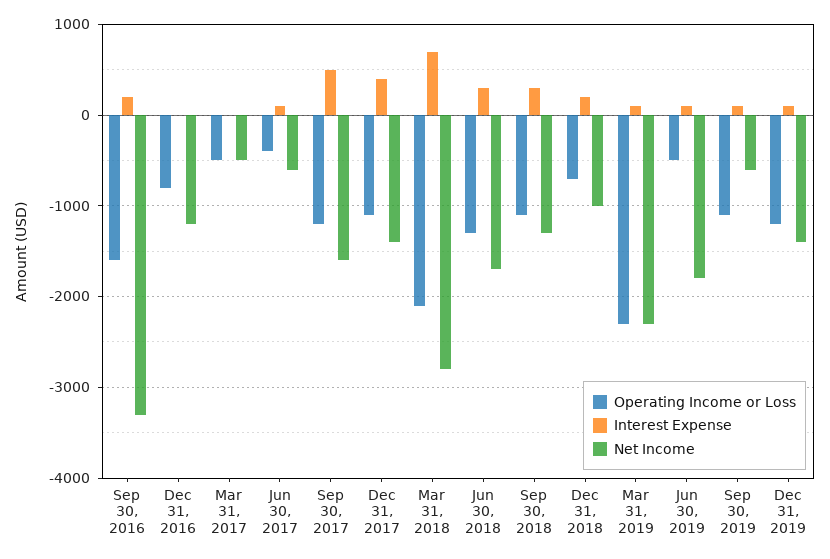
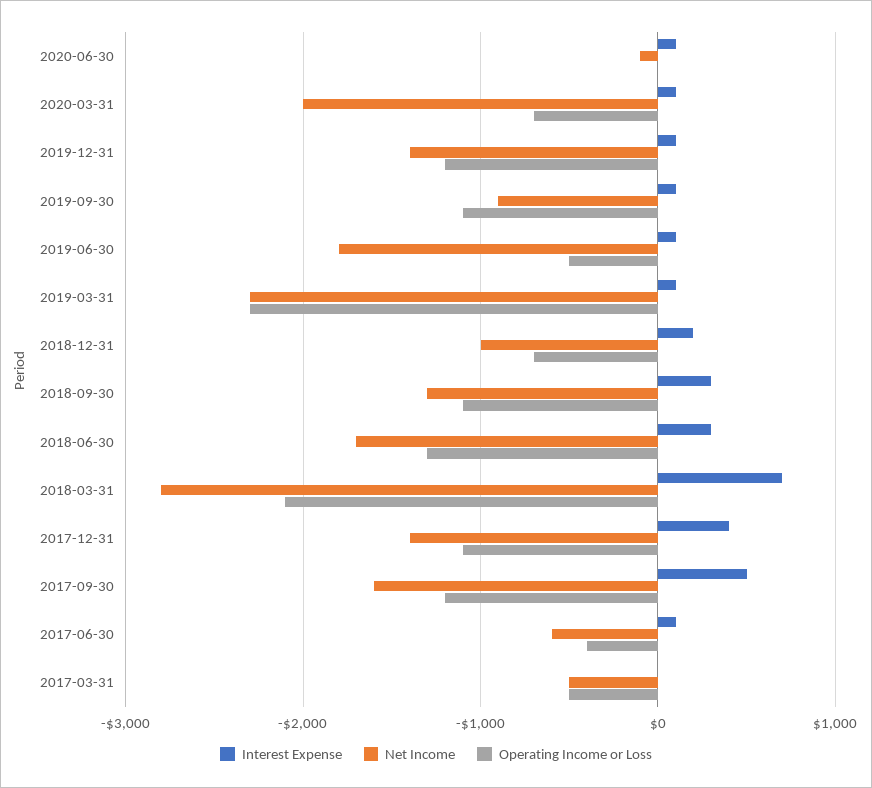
Operating Income or Loss, Sep 30, 2016: -1600 -> none
Interest Expense, Sep 30, 2016: 200 -> none
Net Income, Sep 30, 2016: -3300 -> none
Operating Income or Loss, Dec 31, 2016: -800 -> none
Interest Expense, Dec 31, 2016: 0 -> none
Net Income, Dec 31, 2016: -1200 -> none
Net Income, Sep 30, 2019: -600 -> -900
Interest Expense, 2020-06-30: none -> 100
Net Income, 2020-06-30: none -> -100
Operating Income or Loss, 2020-06-30: none -> 0
Interest Expense, 2020-03-31: none -> 100
Net Income, 2020-03-31: none -> -2000
Operating Income or Loss, 2020-03-31: none -> -700

